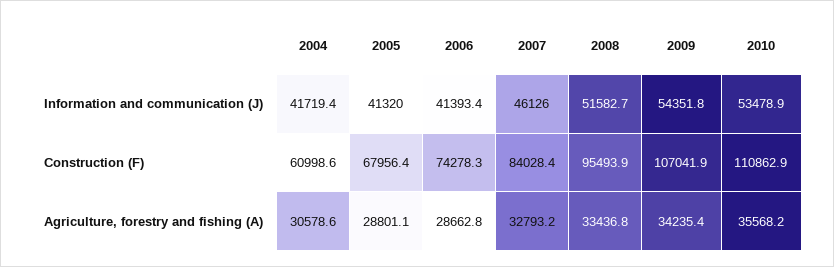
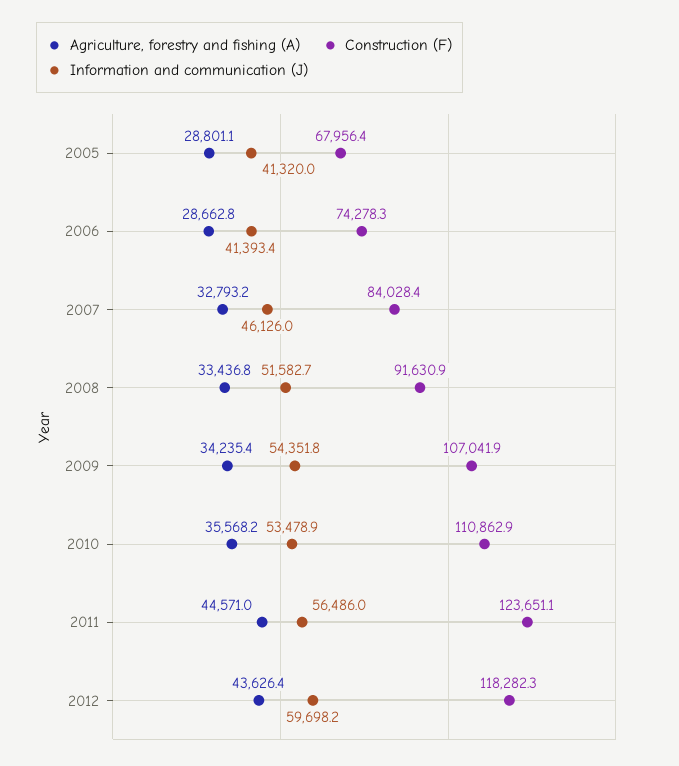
Information and communication (J), 2004: 41719.4 -> none
Construction (F), 2004: 60998.6 -> none
Construction (F), 2008: 95493.9 -> 91630.9
Agriculture, forestry and fishing (A), 2004: 30578.6 -> none
Agriculture, forestry and fishing (A), 2011: none -> 44571
Construction (F), 2011: none -> 123651.1
Information and communication (J), 2011: none -> 56486
Agriculture, forestry and fishing (A), 2012: none -> 43626.4
Construction (F), 2012: none -> 118282.3
Information and communication (J), 2012: none -> 59698.2

